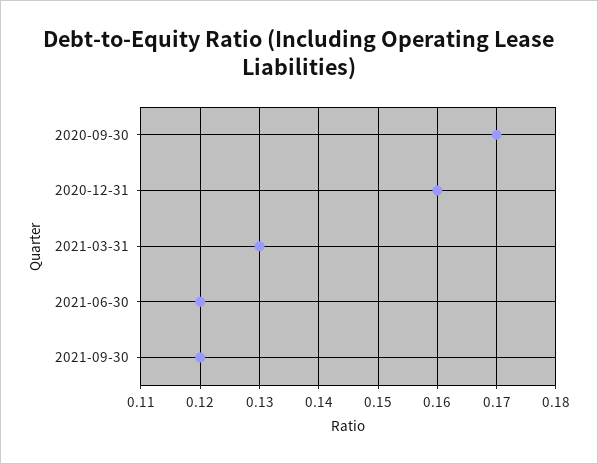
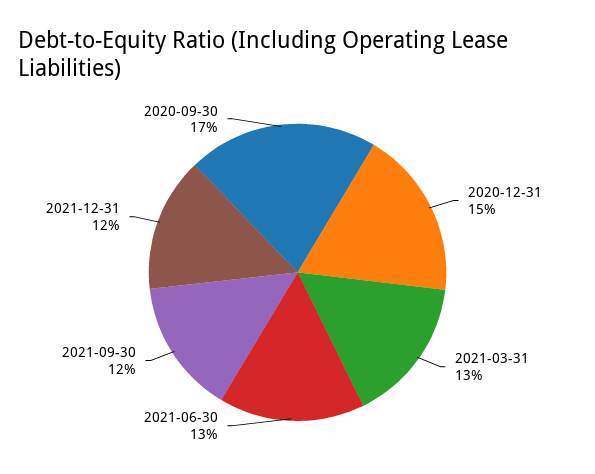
2020-12-31: 0.16 -> 0.15
2021-06-30: 0.12 -> 0.13
2021-12-31: none -> 0.12

